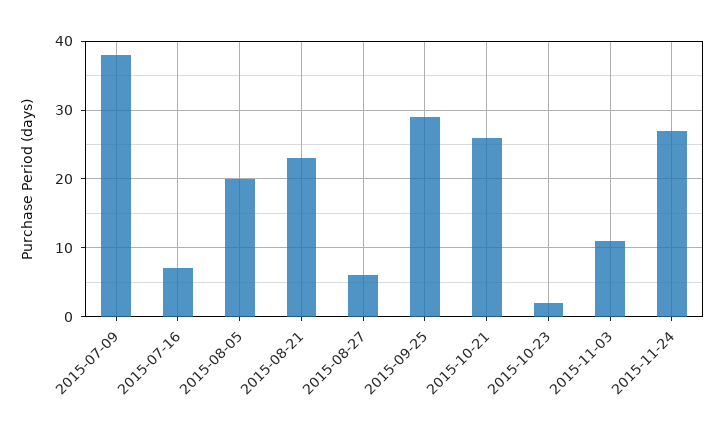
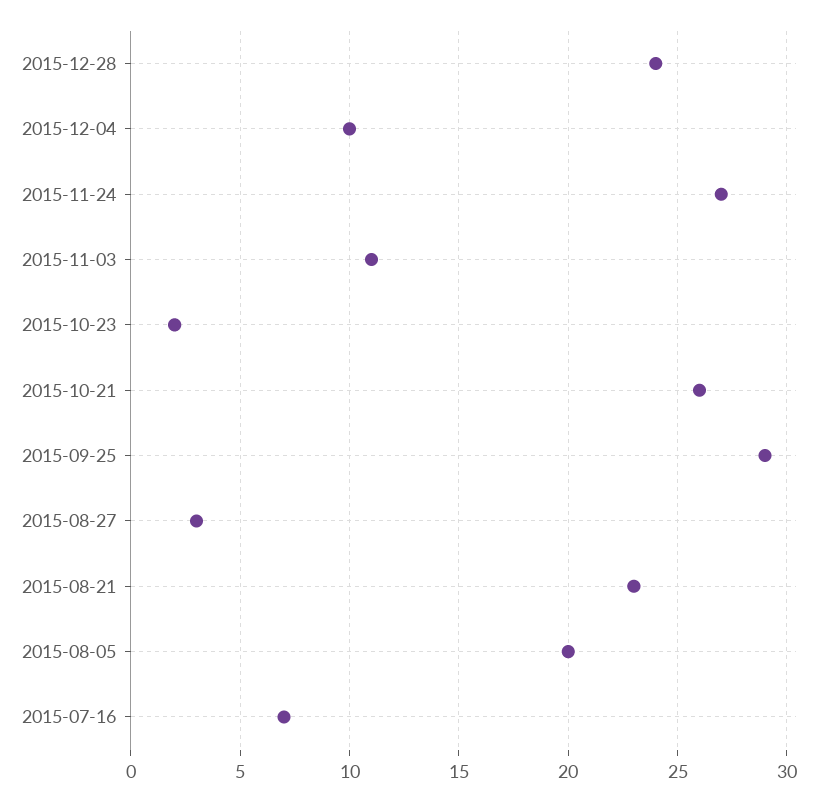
2015-07-09: 38 -> none
2015-08-27: 6 -> 3
2015-12-28: none -> 24
2015-12-04: none -> 10

